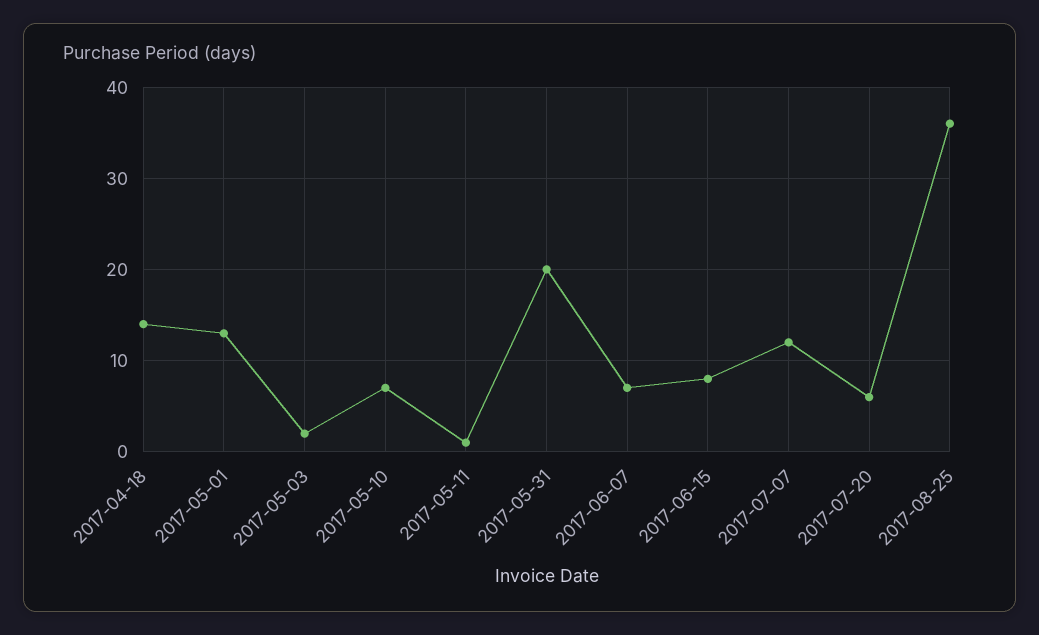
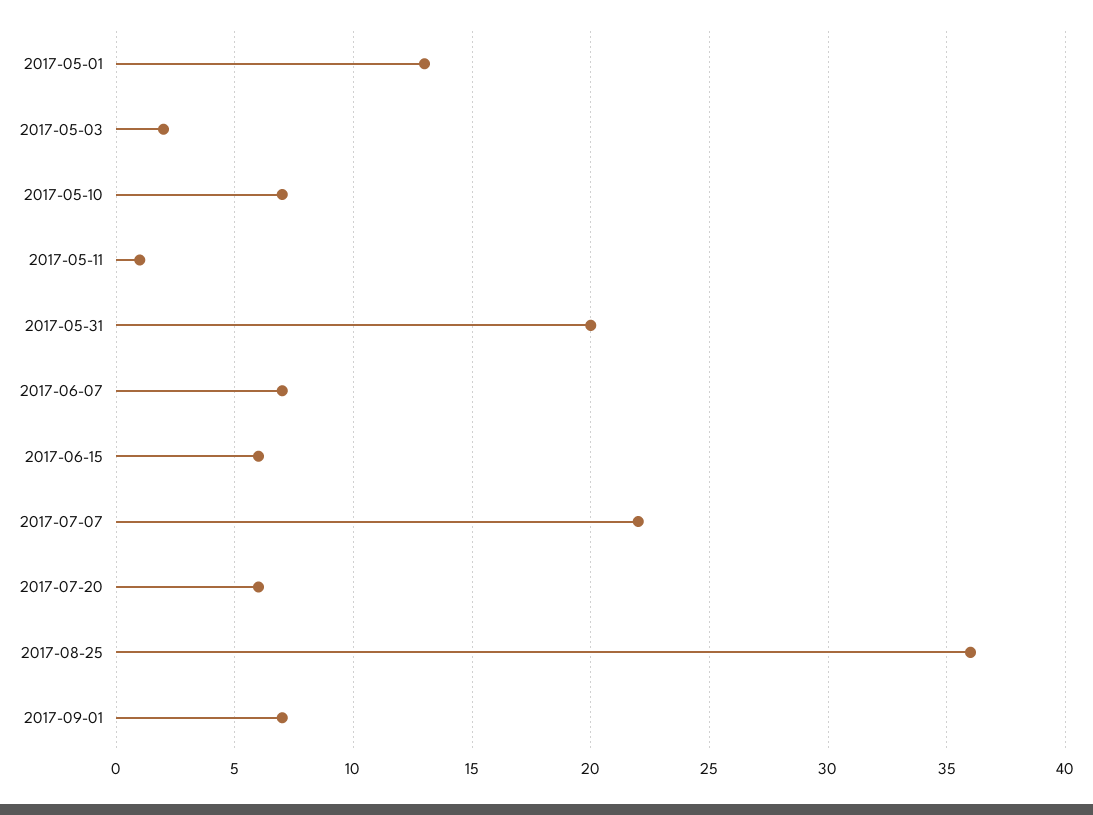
2017-04-18: 14 -> none
2017-06-15: 8 -> 6
2017-07-07: 12 -> 22
2017-09-01: none -> 7

